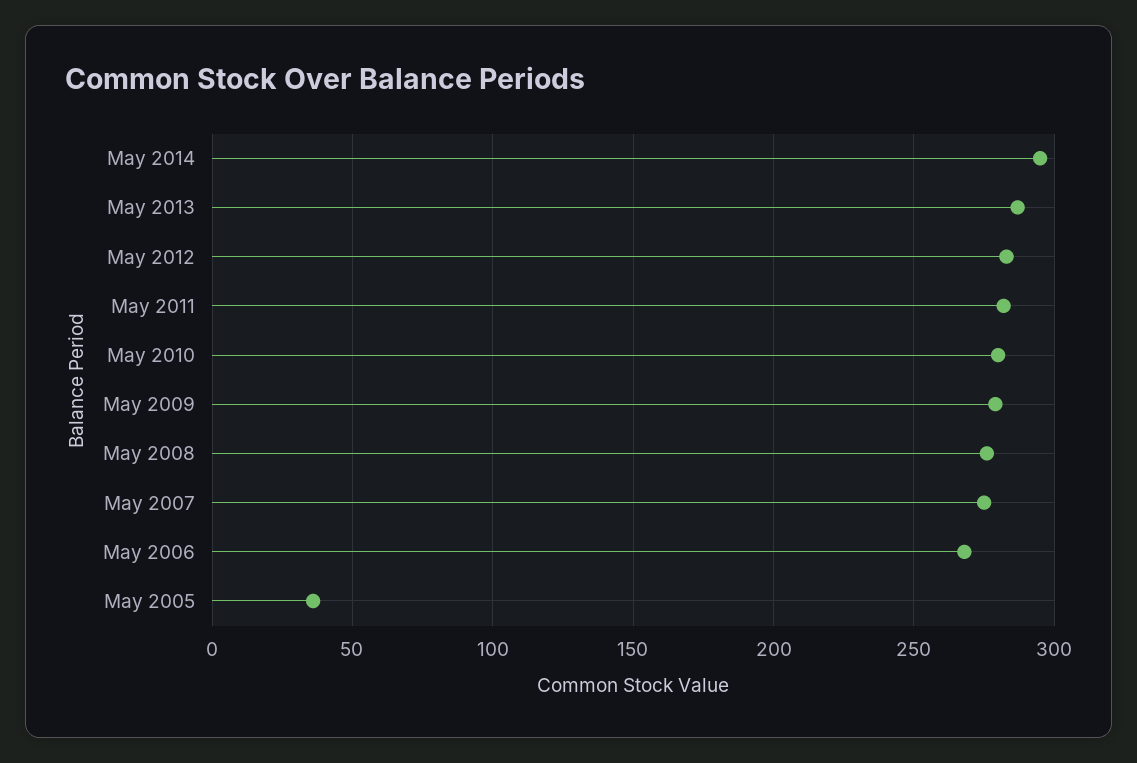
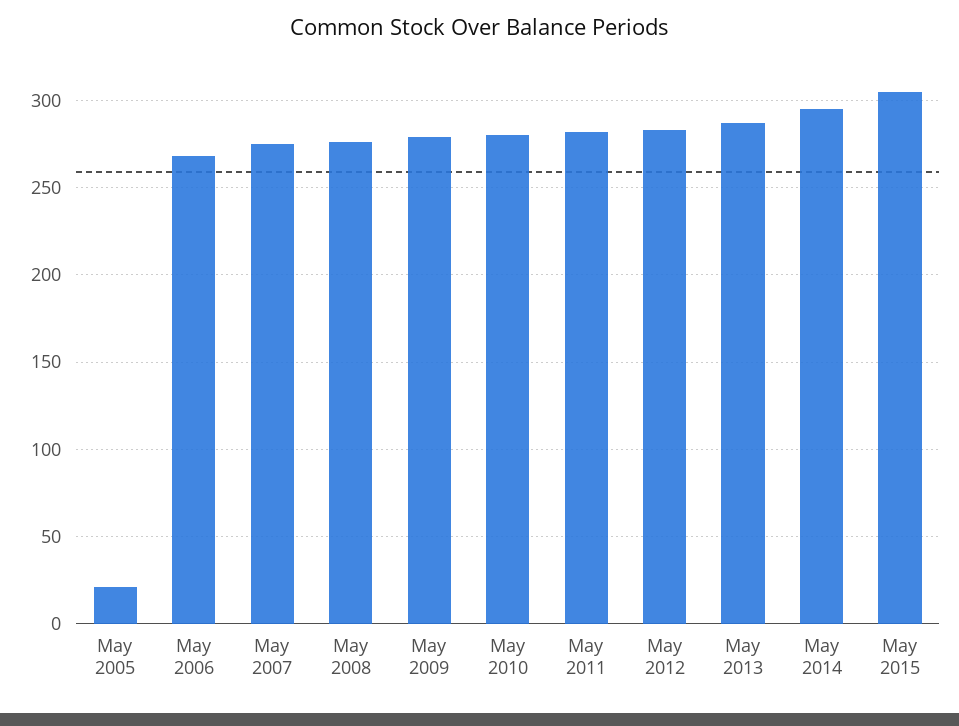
May 2005: 35 -> 20
May 2015: none -> 305

